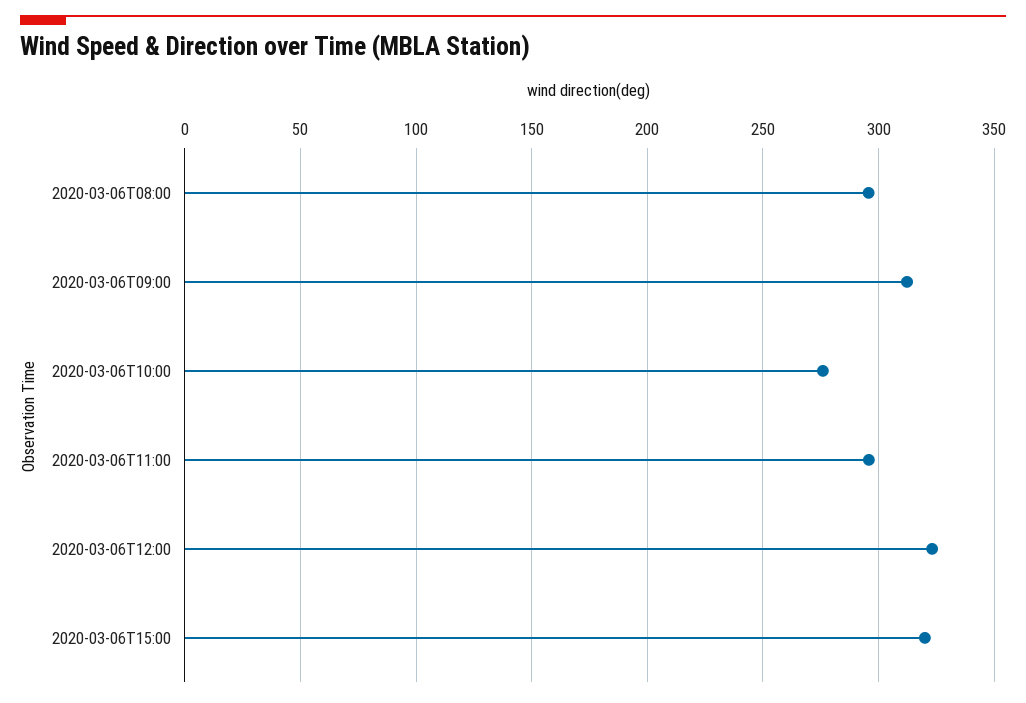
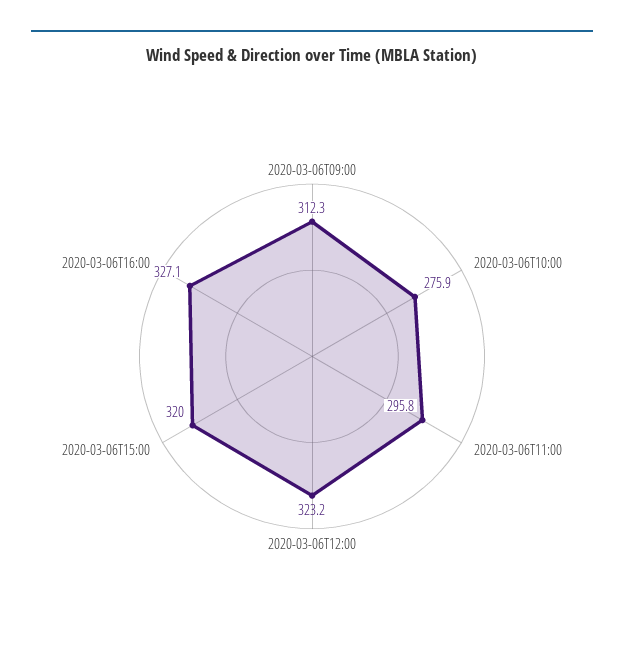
2020-03-06T08:00: 295 -> none
2020-03-06T16:00: none -> 327.1

